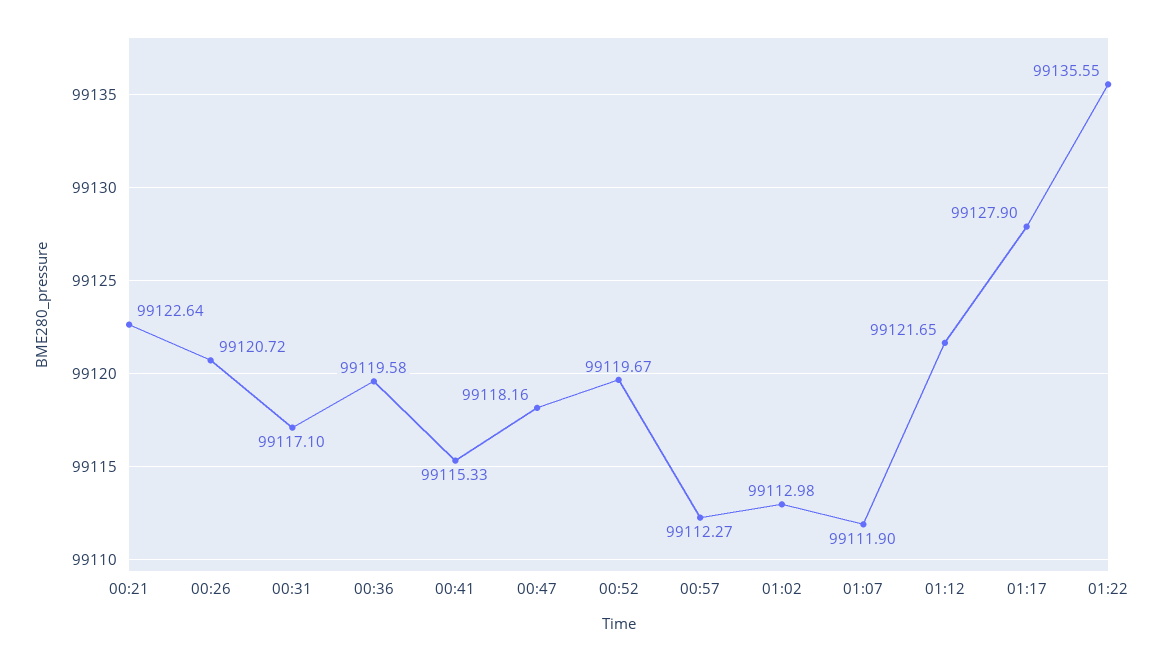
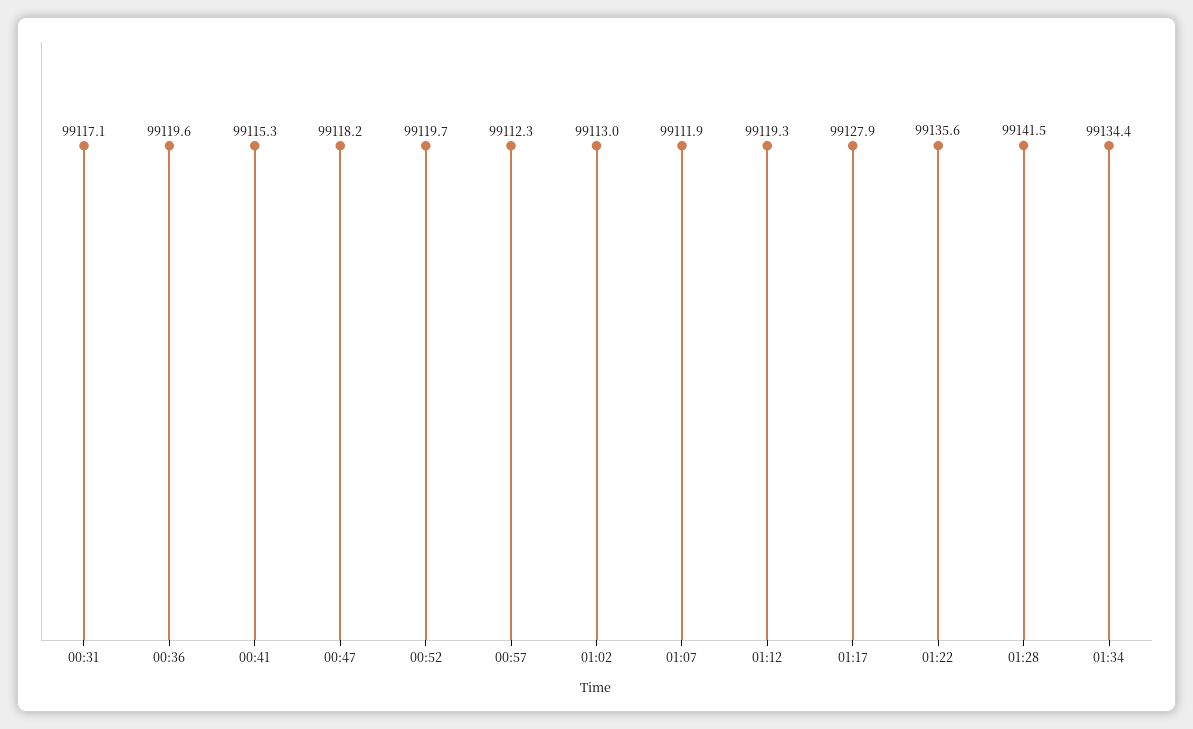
00:21: 99122.64 -> none
00:26: 99120.72 -> none
01:12: 99121.65 -> 99119.3
01:28: none -> 99141.5
01:34: none -> 99134.4

